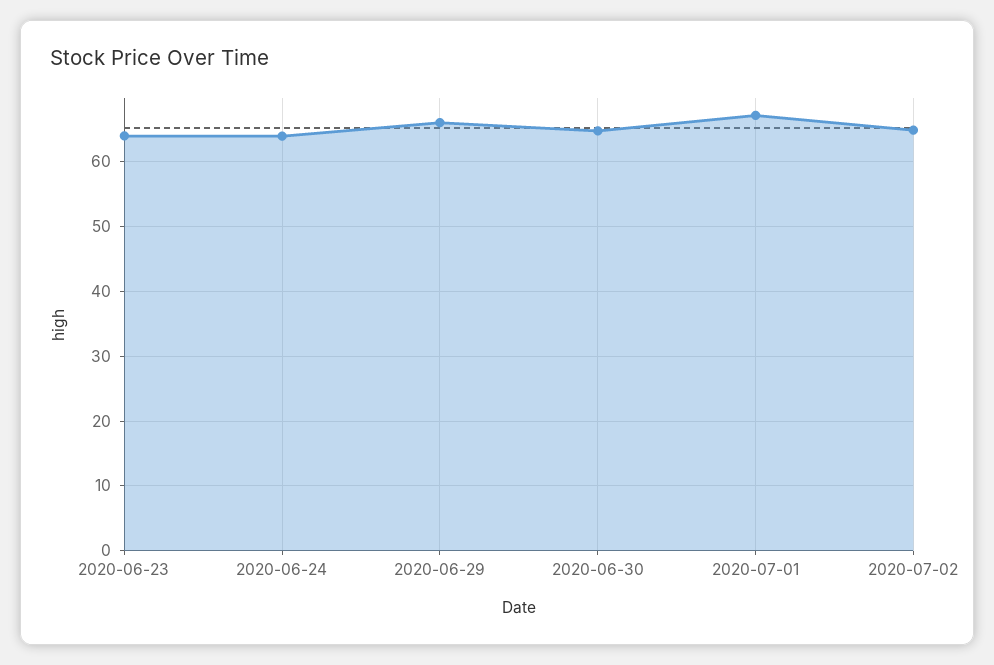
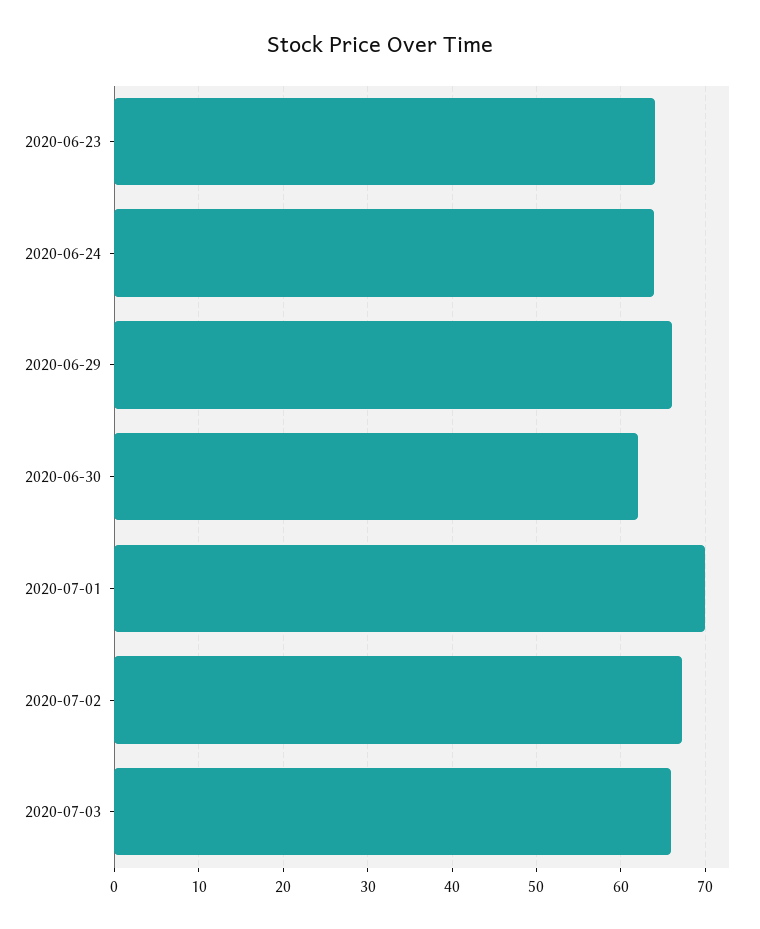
2020-06-30: 65 -> 62
2020-07-01: 67 -> 70
2020-07-02: 65 -> 67
2020-07-03: none -> 66

